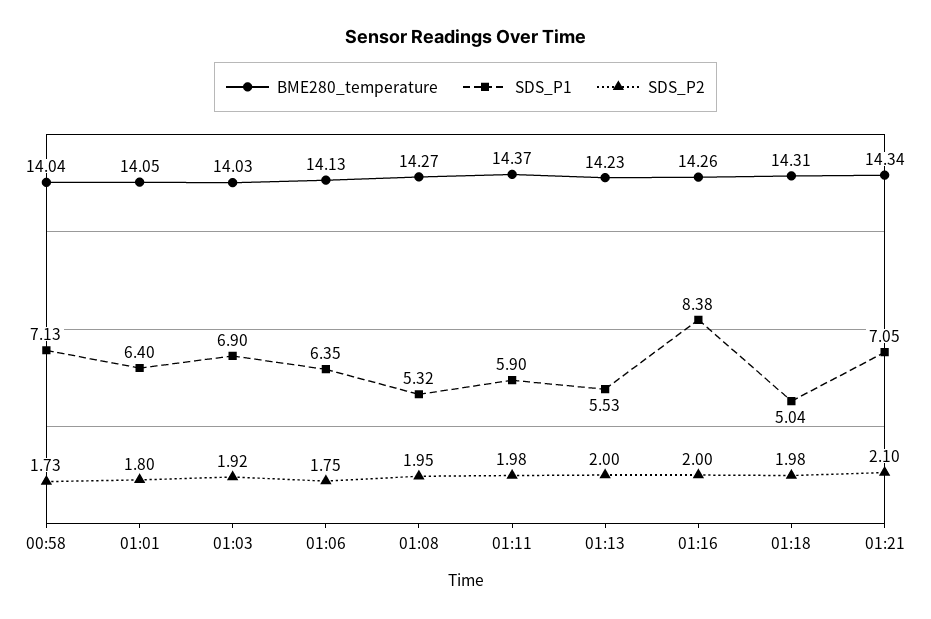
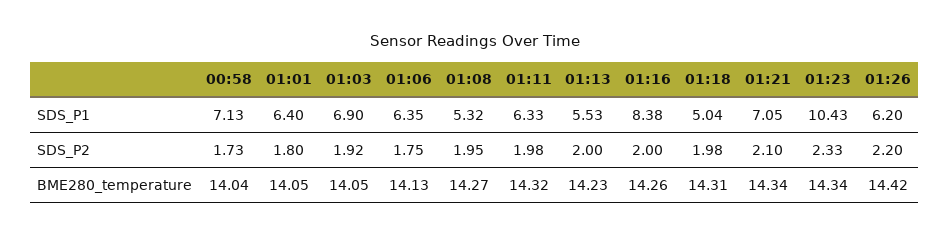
BME280_temperature, 01:03: 14.03 -> 14.05
BME280_temperature, 01:11: 14.37 -> 14.32
SDS_P1, 01:11: 5.9 -> 6.33
SDS_P1, 01:23: none -> 10.43
SDS_P1, 01:26: none -> 6.2
SDS_P2, 01:23: none -> 2.33
SDS_P2, 01:26: none -> 2.2
BME280_temperature, 01:23: none -> 14.34
BME280_temperature, 01:26: none -> 14.42

